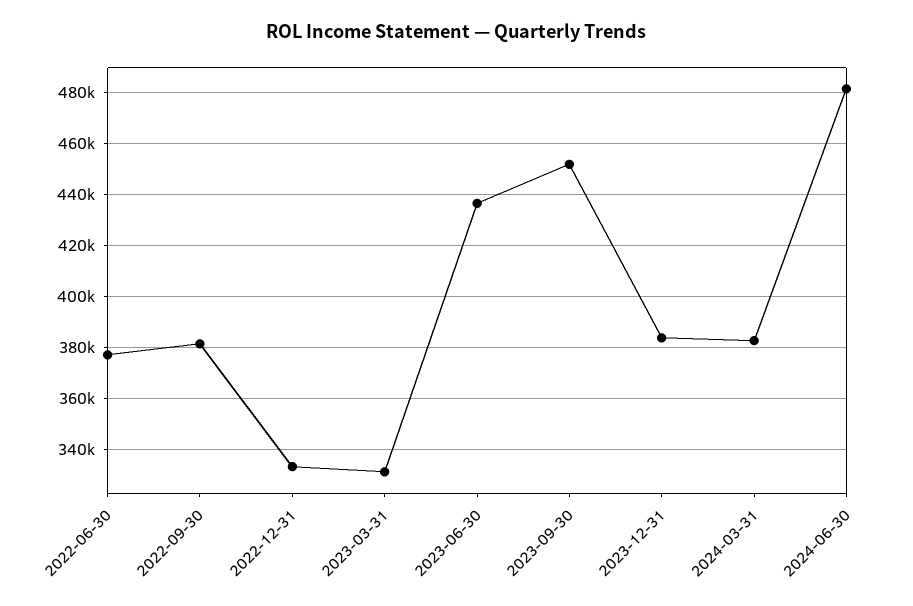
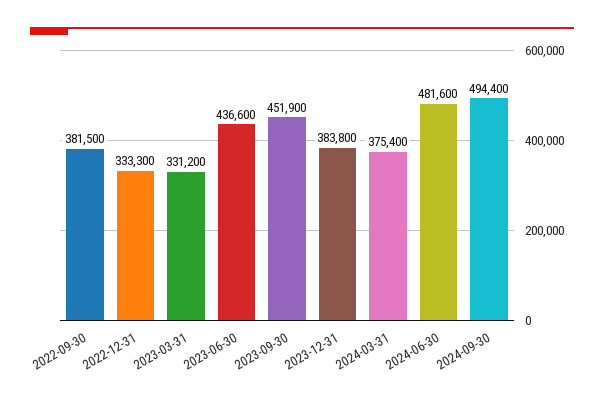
2022-06-30: 377500 -> none
2024-03-31: 382500 -> 375400
2024-09-30: none -> 494400

